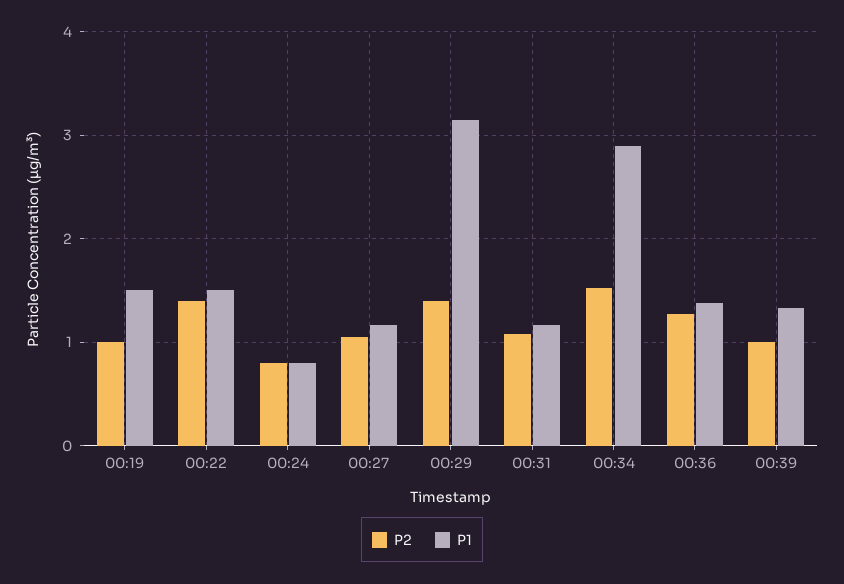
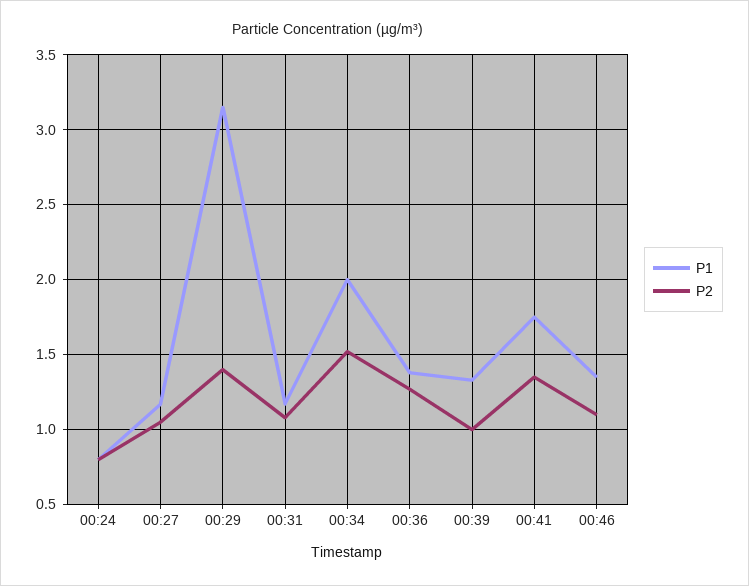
P2, 00:19: 1 -> none
P1, 00:19: 1.5 -> none
P2, 00:22: 1.4 -> none
P1, 00:22: 1.5 -> none
P1, 00:34: 2.9 -> 2
P1, 00:41: none -> 1.75
P2, 00:41: none -> 1.35
P1, 00:46: none -> 1.35
P2, 00:46: none -> 1.1

